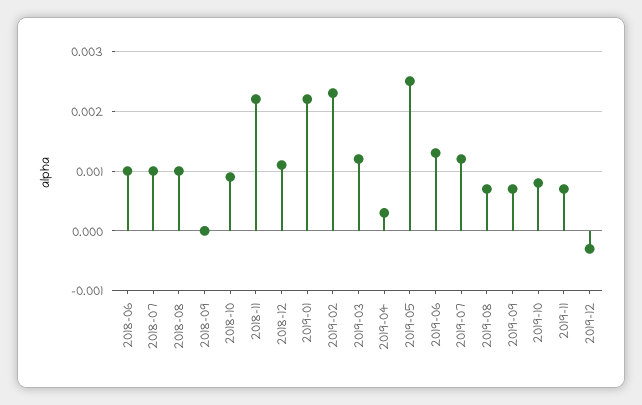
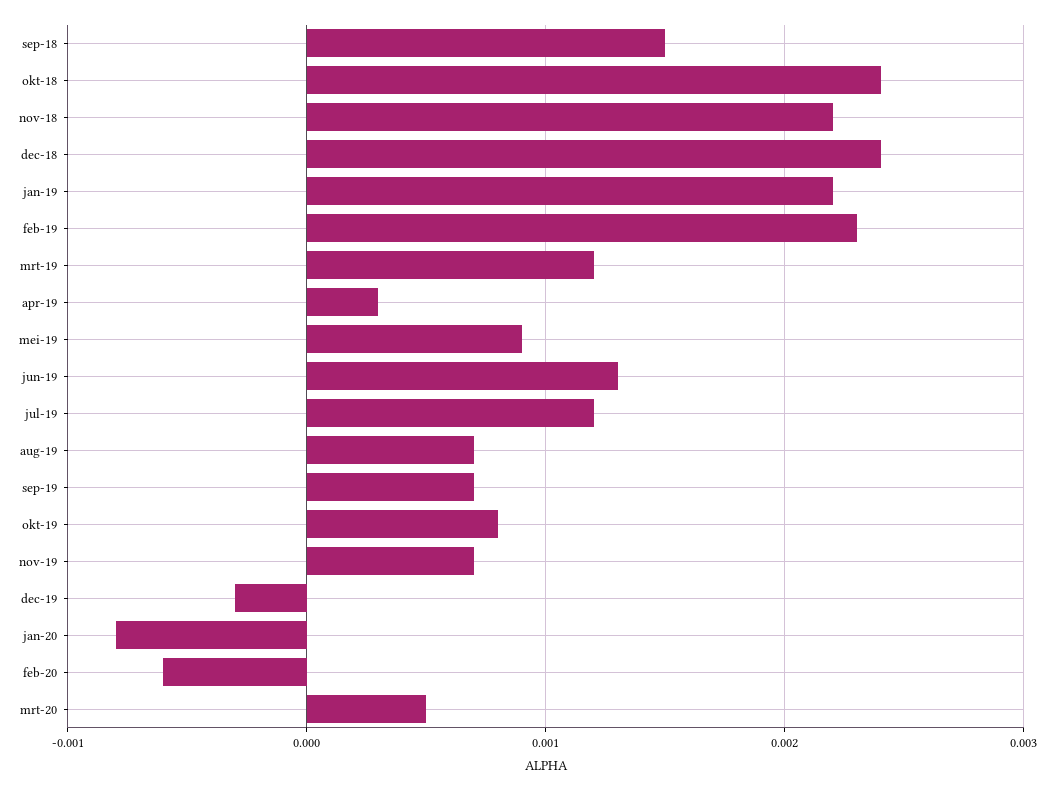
2018-06: 0.001 -> none
2018-07: 0.001 -> none
2018-08: 0.001 -> none
2018-09: 0 -> 0.0015
2018-10: 0.001 -> 0.0024
2018-12: 0.001 -> 0.0024
2019-05: 0.0025 -> 0.0009
jan-20: none -> -0.0008
feb-20: none -> -0.0006
mrt-20: none -> 0.0005

